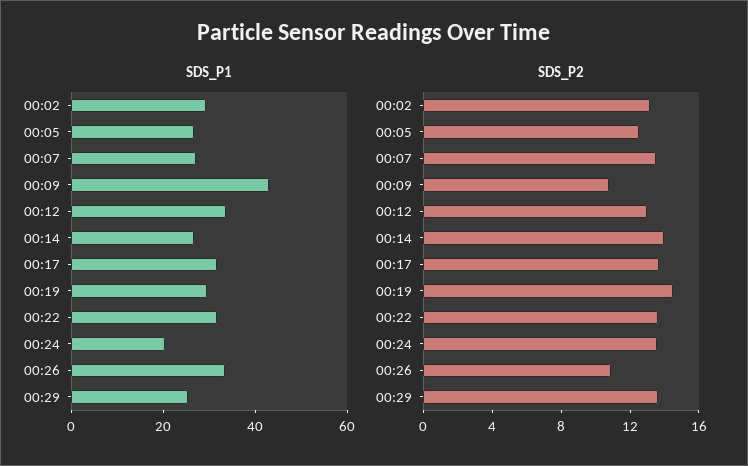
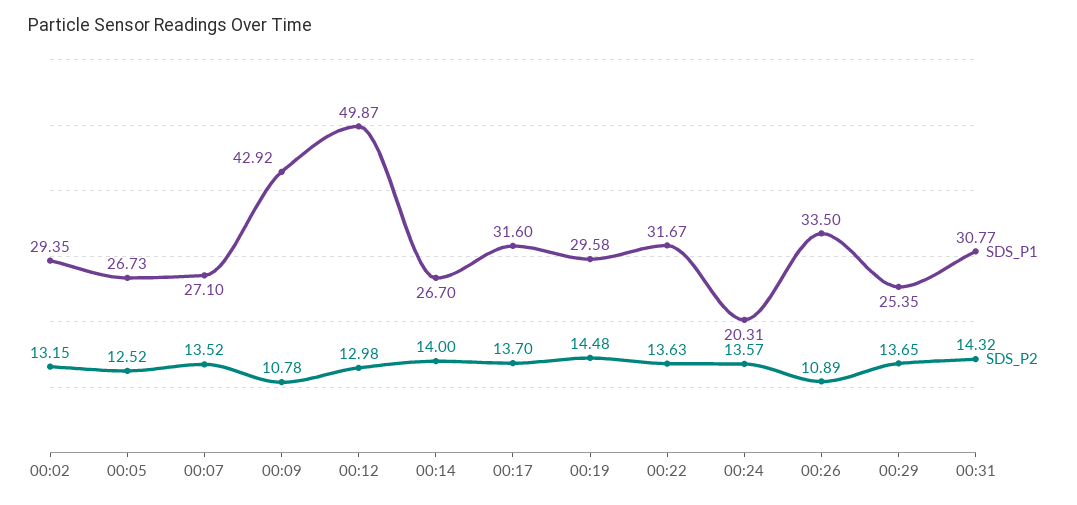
SDS_P1, 00:12: 35 -> 49.87
SDS_P1, 00:31: none -> 30.77
SDS_P2, 00:31: none -> 14.32

